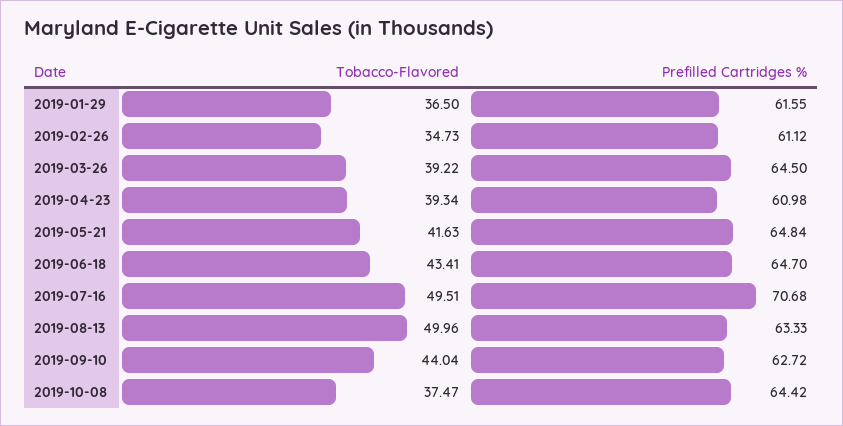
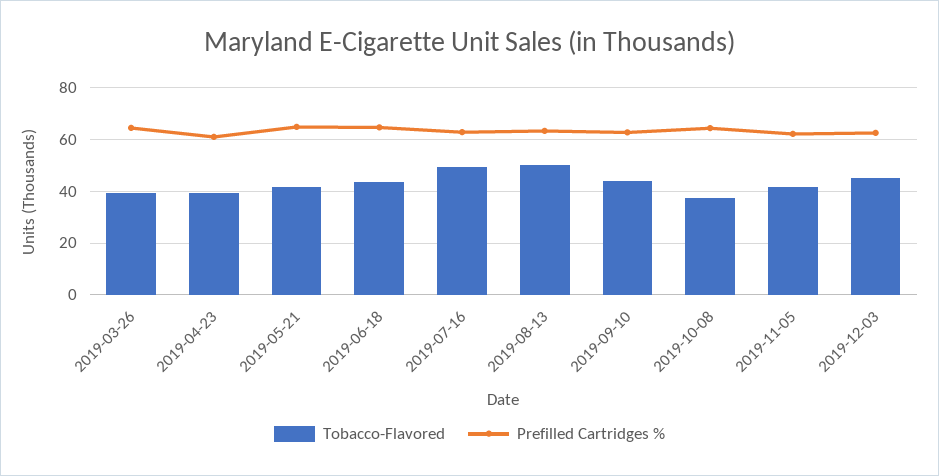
Tobacco-Flavored, 2019-01-29: 36.5 -> none
Prefilled Cartridges %, 2019-01-29: 61.55 -> none
Tobacco-Flavored, 2019-02-26: 34.73 -> none
Prefilled Cartridges %, 2019-02-26: 61.12 -> none
Prefilled Cartridges %, 2019-07-16: 70.68 -> 62.5
Tobacco-Flavored, 2019-11-05: none -> 42.5
Prefilled Cartridges %, 2019-11-05: none -> 62.5
Tobacco-Flavored, 2019-12-03: none -> 45
Prefilled Cartridges %, 2019-12-03: none -> 62.5

